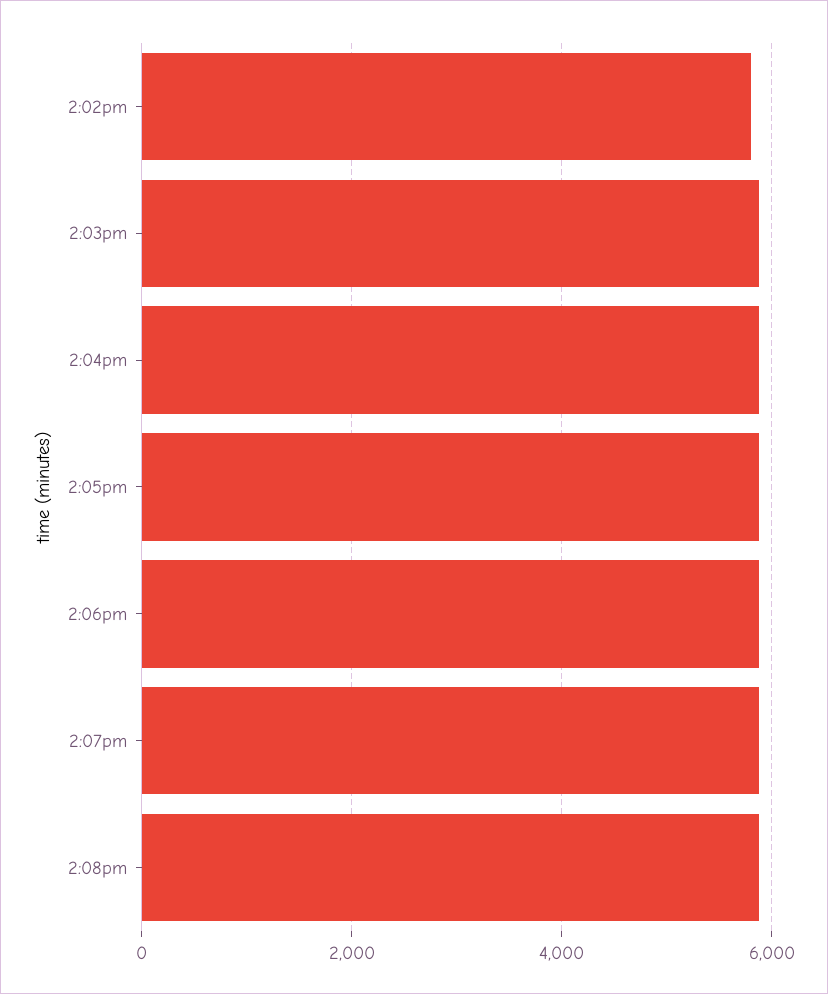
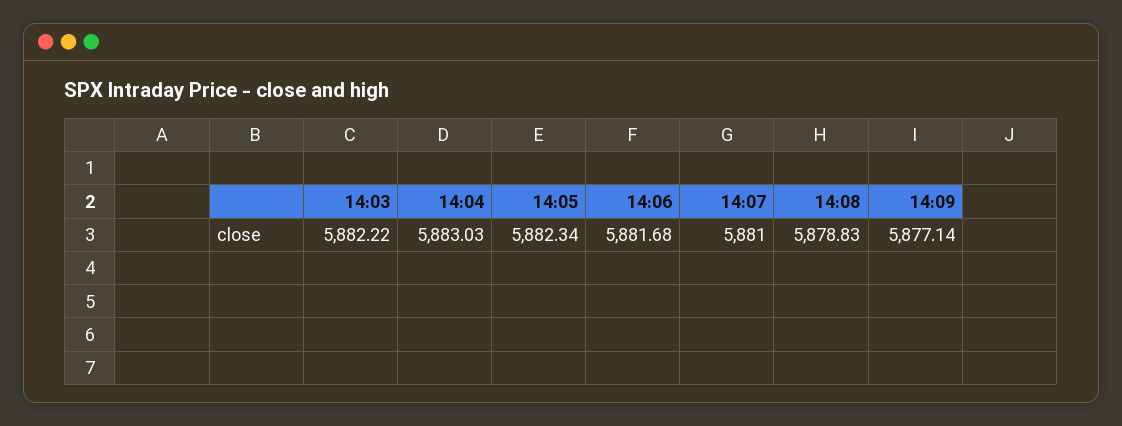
2:02pm: 5800 -> none
14:09: none -> 5877.14

